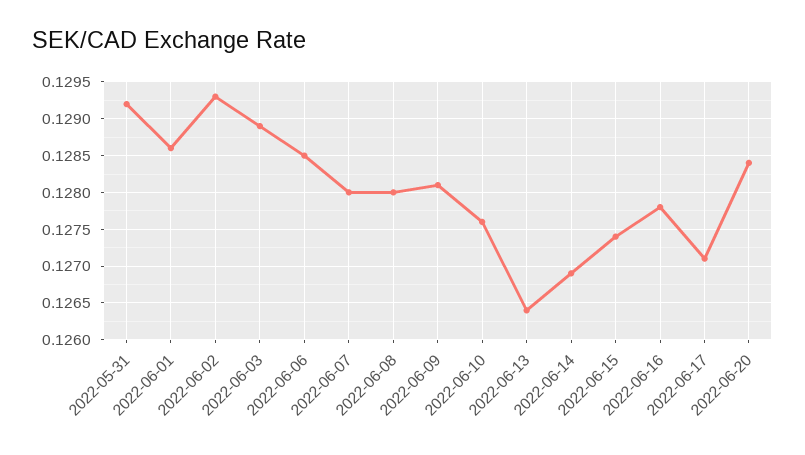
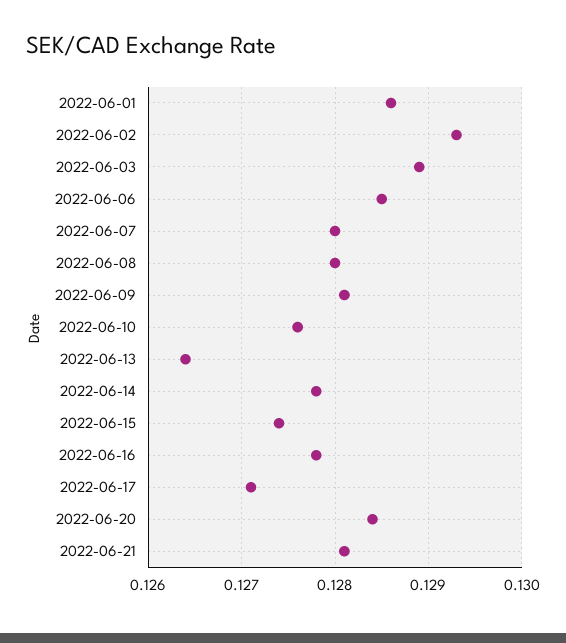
2022-05-31: 0.1292 -> none
2022-06-14: 0.1269 -> 0.1278
2022-06-21: none -> 0.1281

